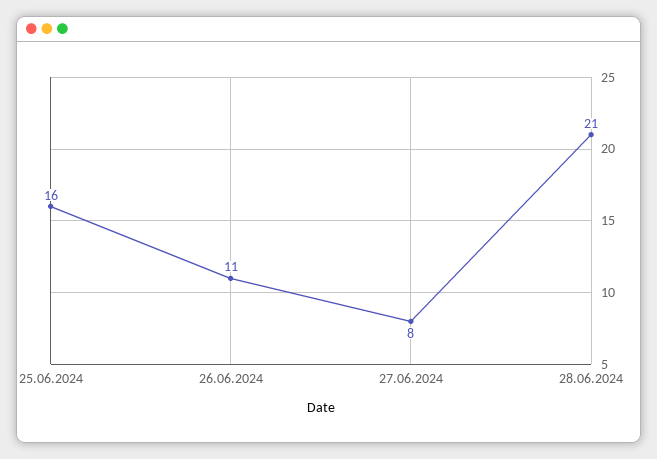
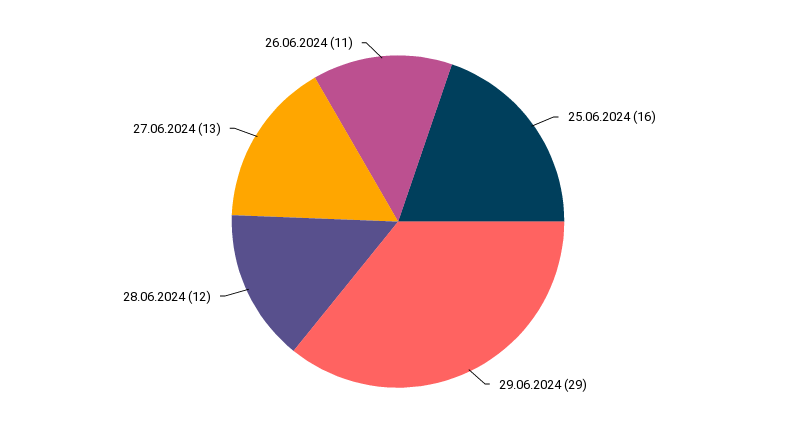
27.06.2024: 8 -> 13
28.06.2024: 21 -> 12
29.06.2024: none -> 29

